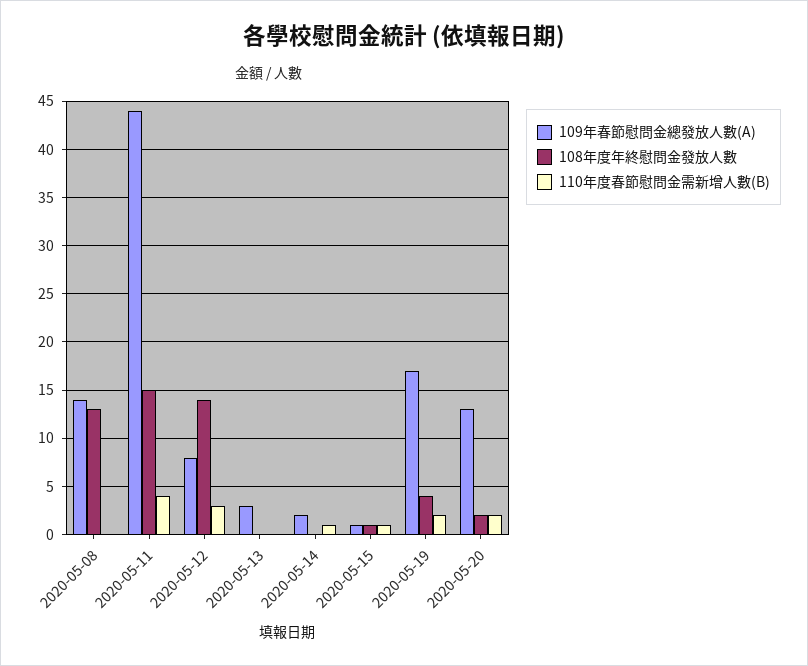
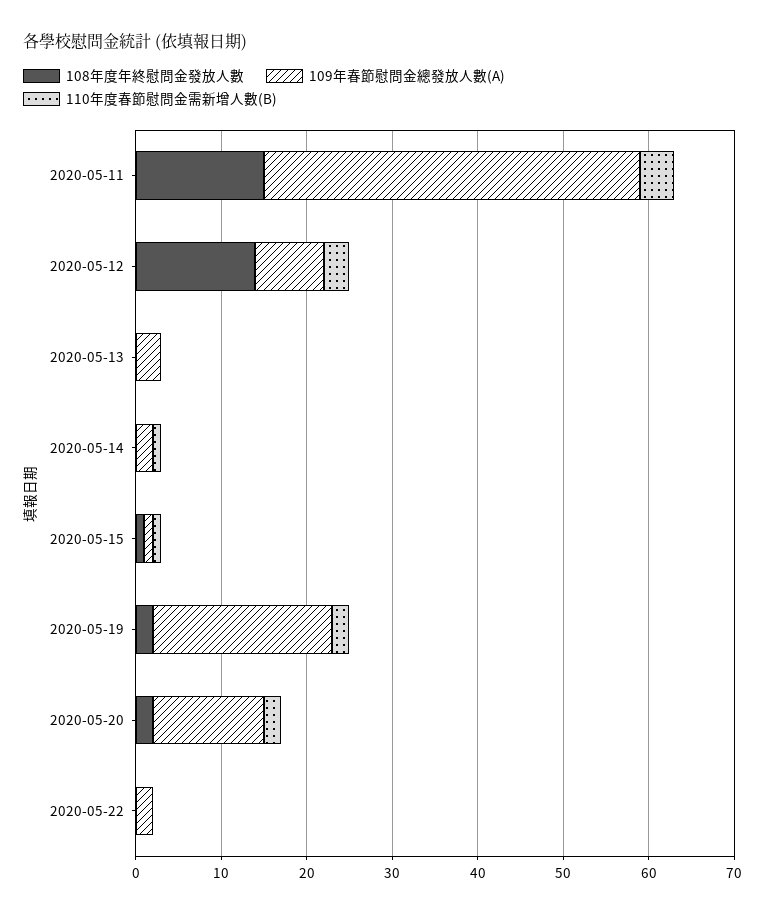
109年春節慰問金總發放人數(A), 2020-05-08: 14 -> none
108年度年終慰問金發放人數, 2020-05-08: 13 -> none
110年度春節慰問金需新增人數(B), 2020-05-08: 0 -> none
109年春節慰問金總發放人數(A), 2020-05-19: 17 -> 21
108年度年終慰問金發放人數, 2020-05-19: 4 -> 2
108年度年終慰問金發放人數, 2020-05-22: none -> 0
109年春節慰問金總發放人數(A), 2020-05-22: none -> 2
110年度春節慰問金需新增人數(B), 2020-05-22: none -> 0

